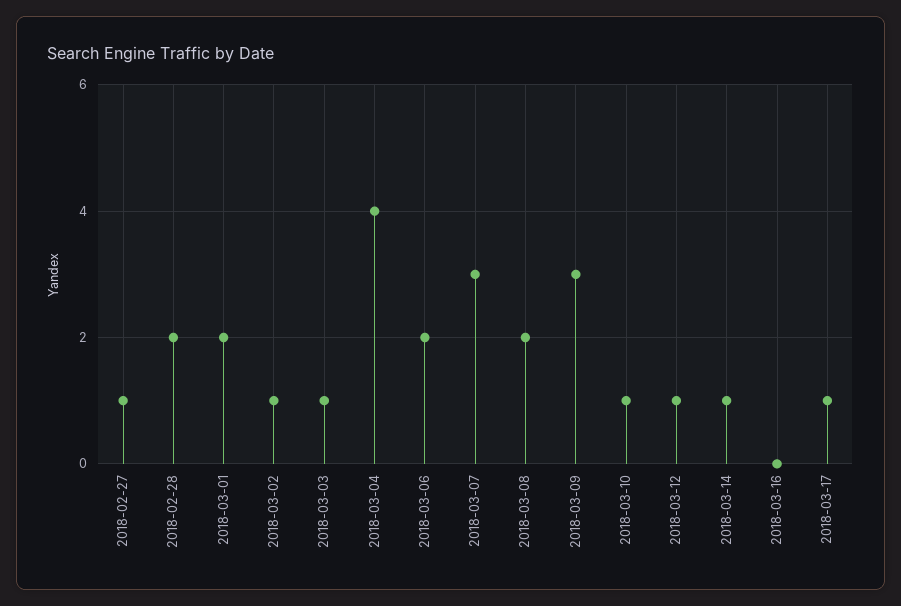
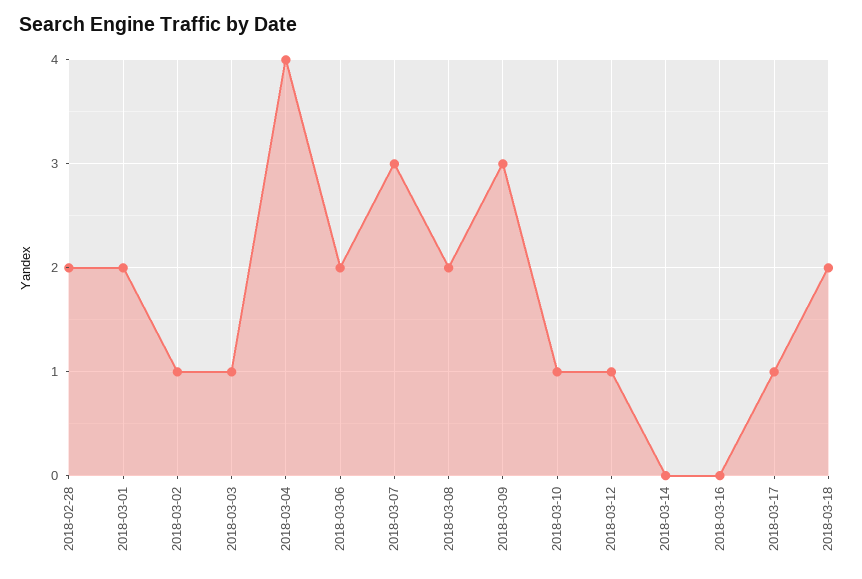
2018-02-27: 1 -> none
2018-03-14: 1 -> 0
2018-03-18: none -> 2

